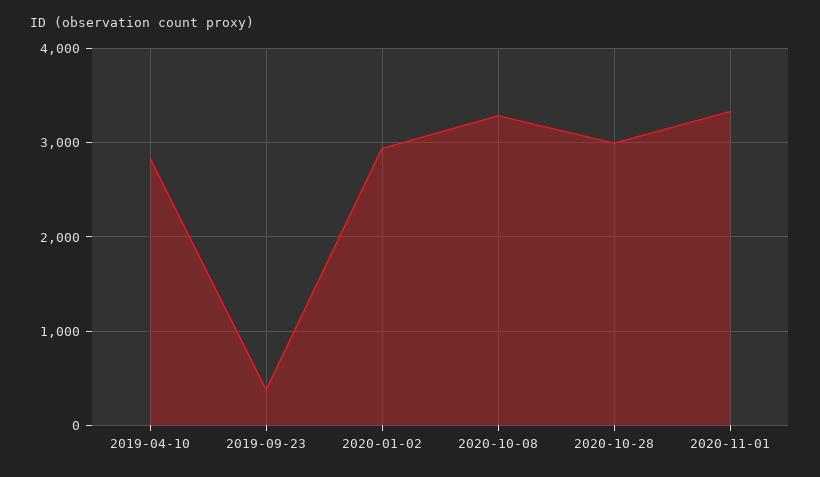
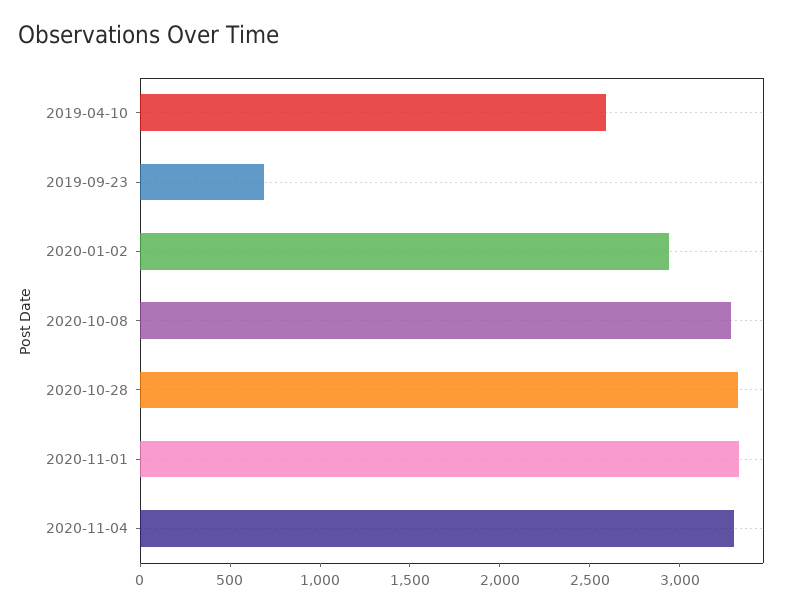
2019-04-10: 2800 -> 2600
2019-09-23: 400 -> 700
2020-10-28: 3000 -> 3300
2020-11-04: none -> 3300

